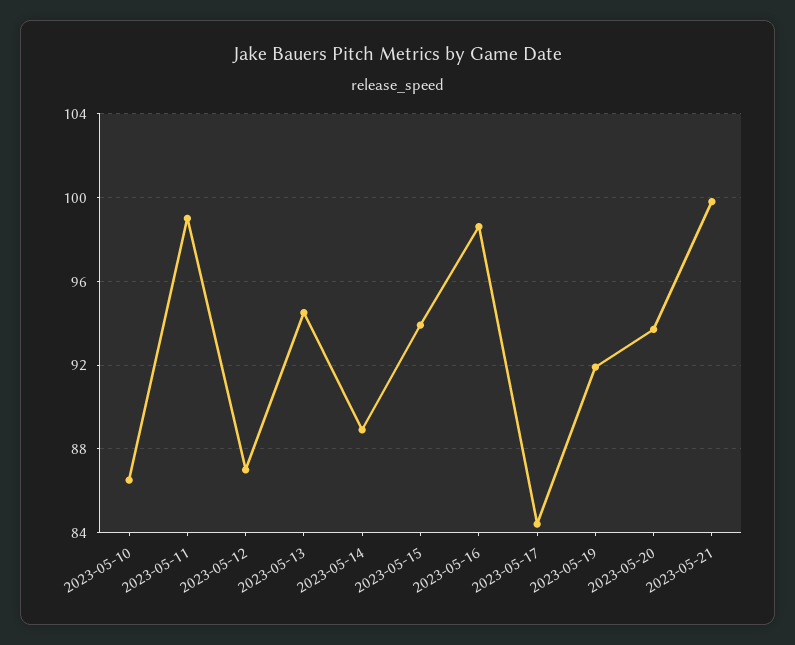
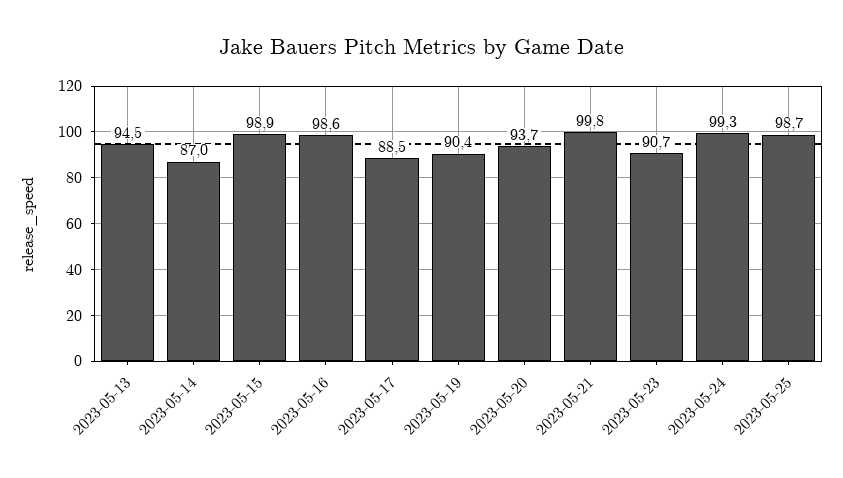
2023-05-10: 86.5 -> none
2023-05-11: 99 -> none
2023-05-12: 87 -> none
2023-05-14: 89 -> 87
2023-05-15: 94 -> 98.9
2023-05-17: 84.5 -> 88.5
2023-05-19: 92 -> 90.4
2023-05-23: none -> 90.7
2023-05-24: none -> 99.3
2023-05-25: none -> 98.7

